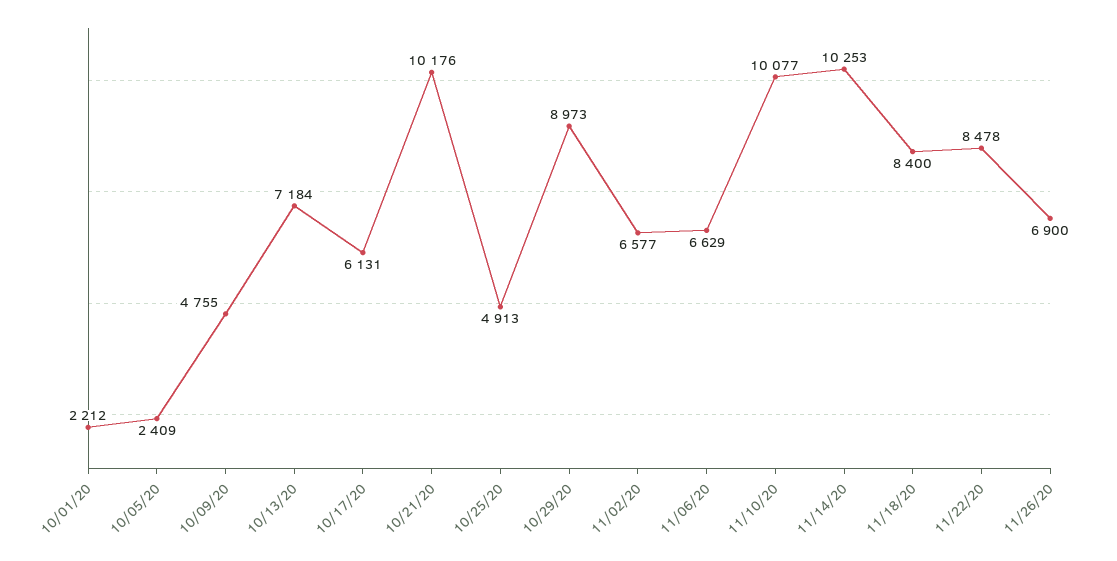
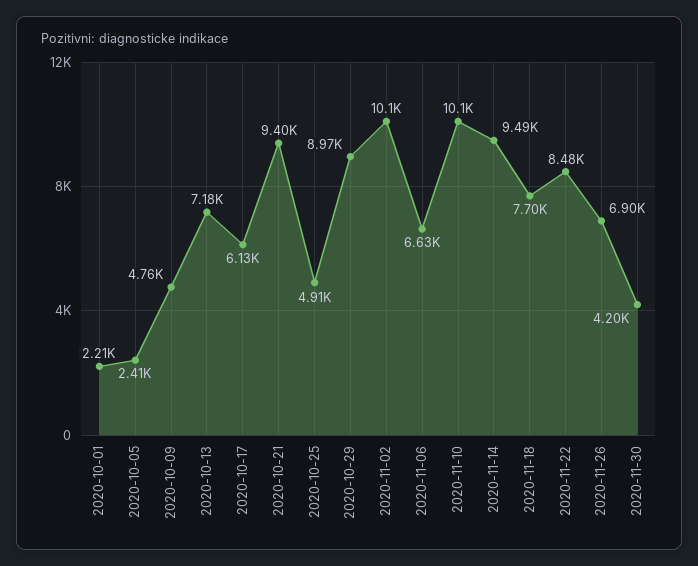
10/21/20: 10176 -> 9400
11/02/20: 6577 -> 10100
11/14/20: 10253 -> 9490
11/18/20: 8400 -> 7700
2020-11-30: none -> 4200

